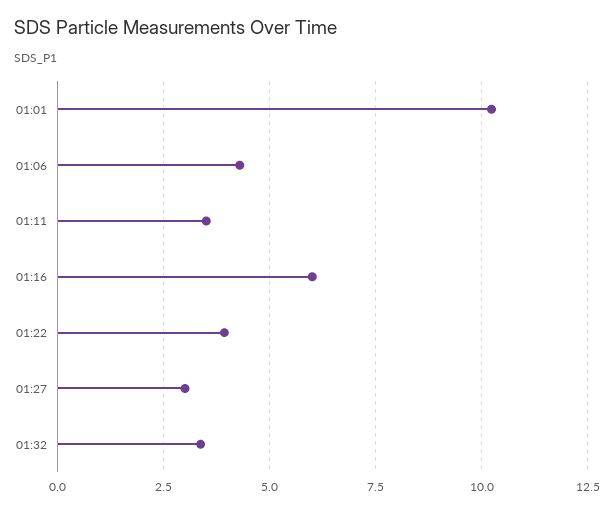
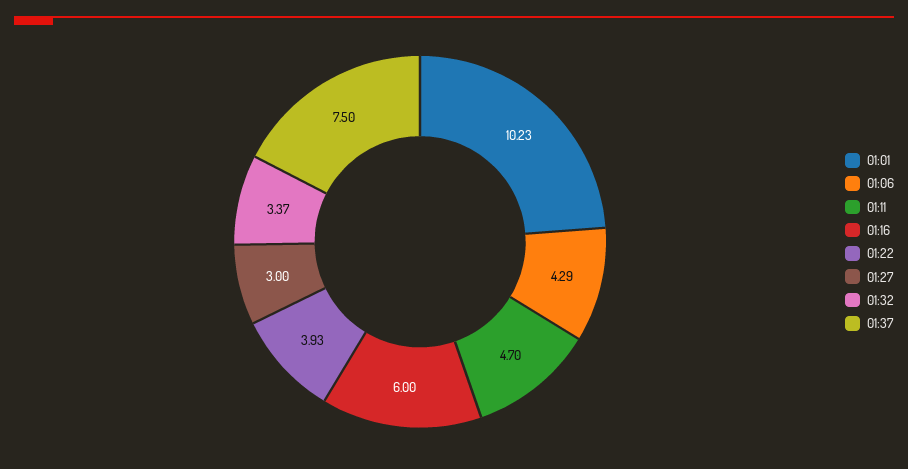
01:11: 3.5 -> 4.7
01:37: none -> 7.5

